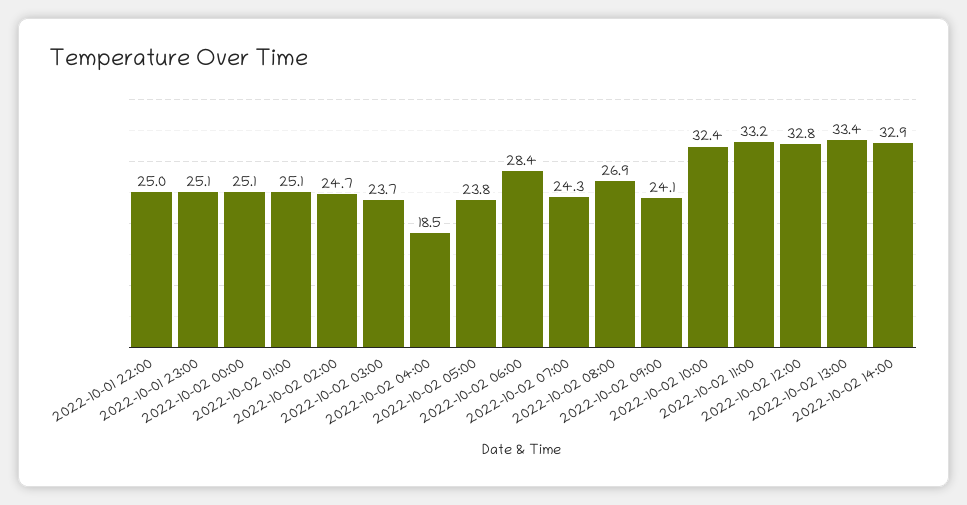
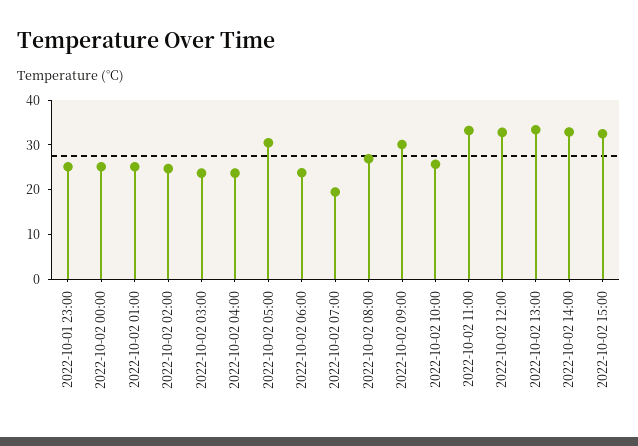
2022-10-01 22:00: 25 -> none
2022-10-02 04:00: 18.5 -> 24
2022-10-02 05:00: 23.8 -> 30
2022-10-02 06:00: 28.4 -> 24
2022-10-02 07:00: 24.3 -> 20
2022-10-02 09:00: 24.1 -> 30
2022-10-02 10:00: 32.4 -> 26
2022-10-02 15:00: none -> 32

